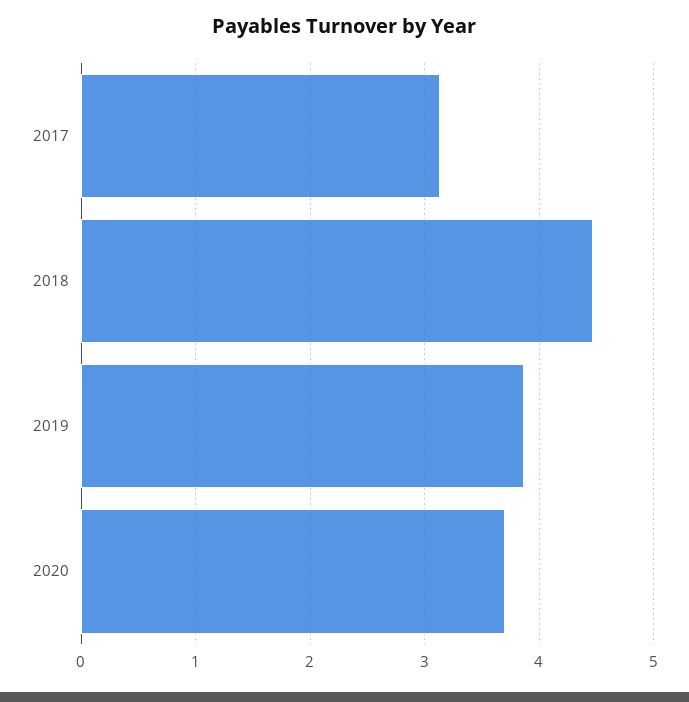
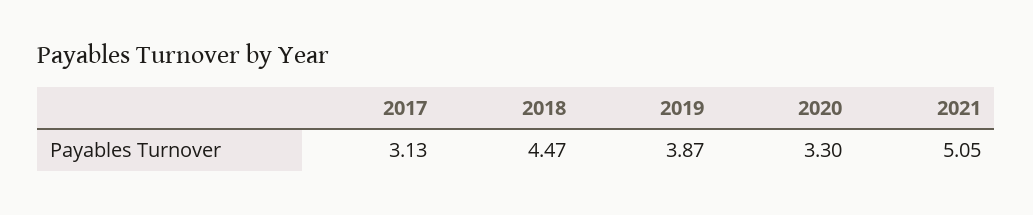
2020: 3.7 -> 3.3
2021: none -> 5.05

